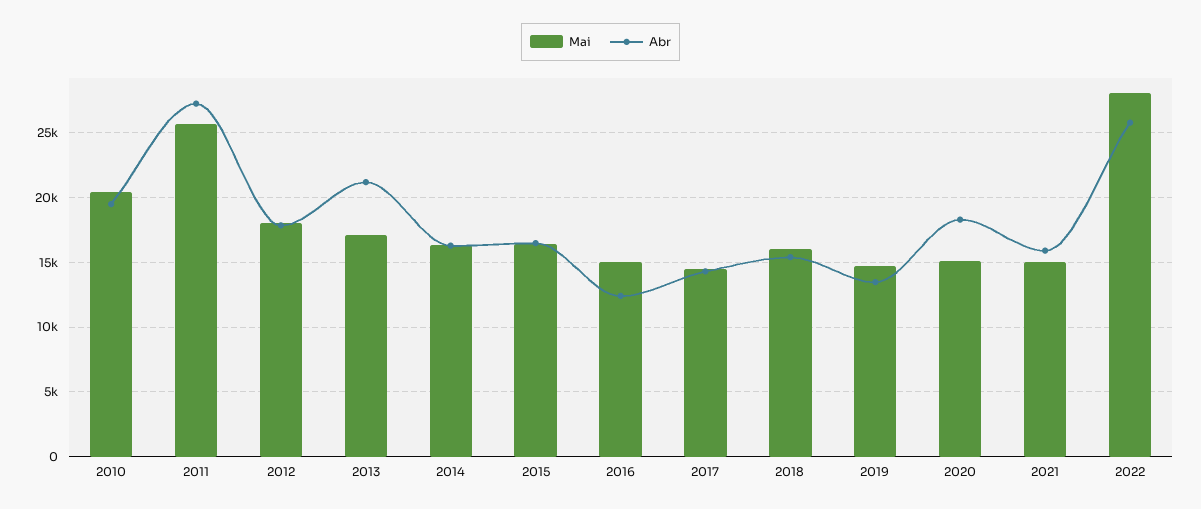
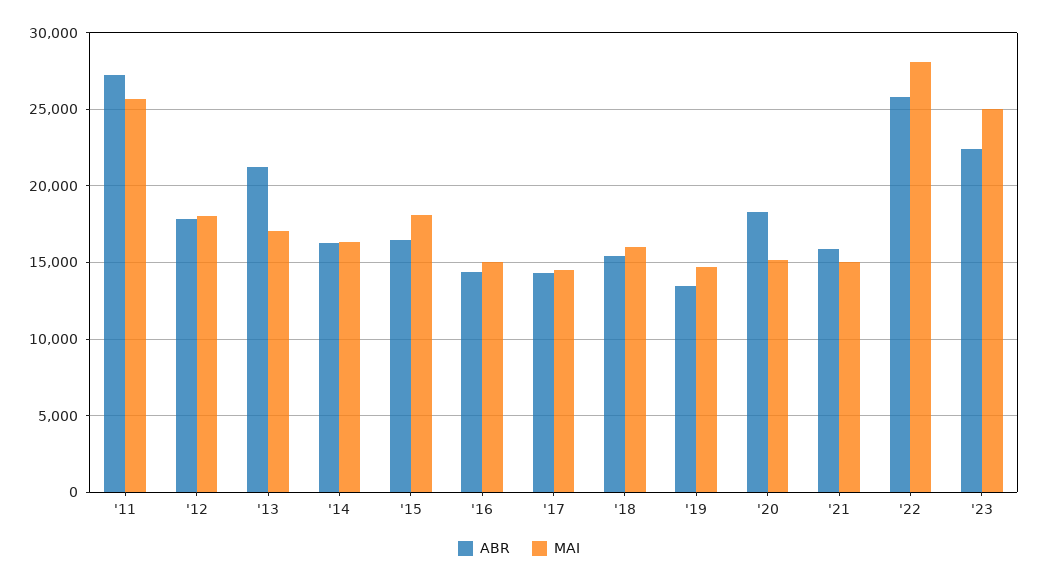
Mai, 2010: 20500 -> none
Abr, 2010: 19500 -> none
Mai, 2015: 16500 -> 18000
Abr, 2016: 12500 -> 14500
Abr, '23: none -> 22500
Mai, '23: none -> 25000

